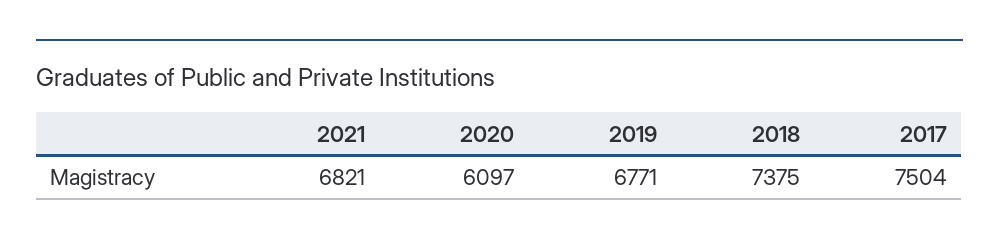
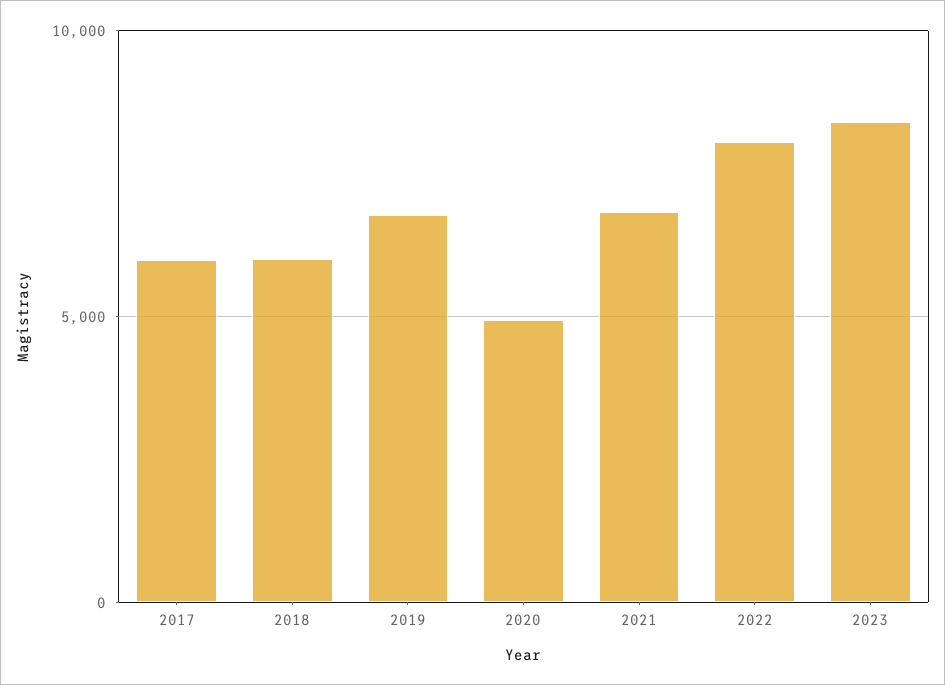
2020: 6097 -> 5000
2018: 7375 -> 6000
2017: 7504 -> 6000
2022: none -> 8000
2023: none -> 8500

